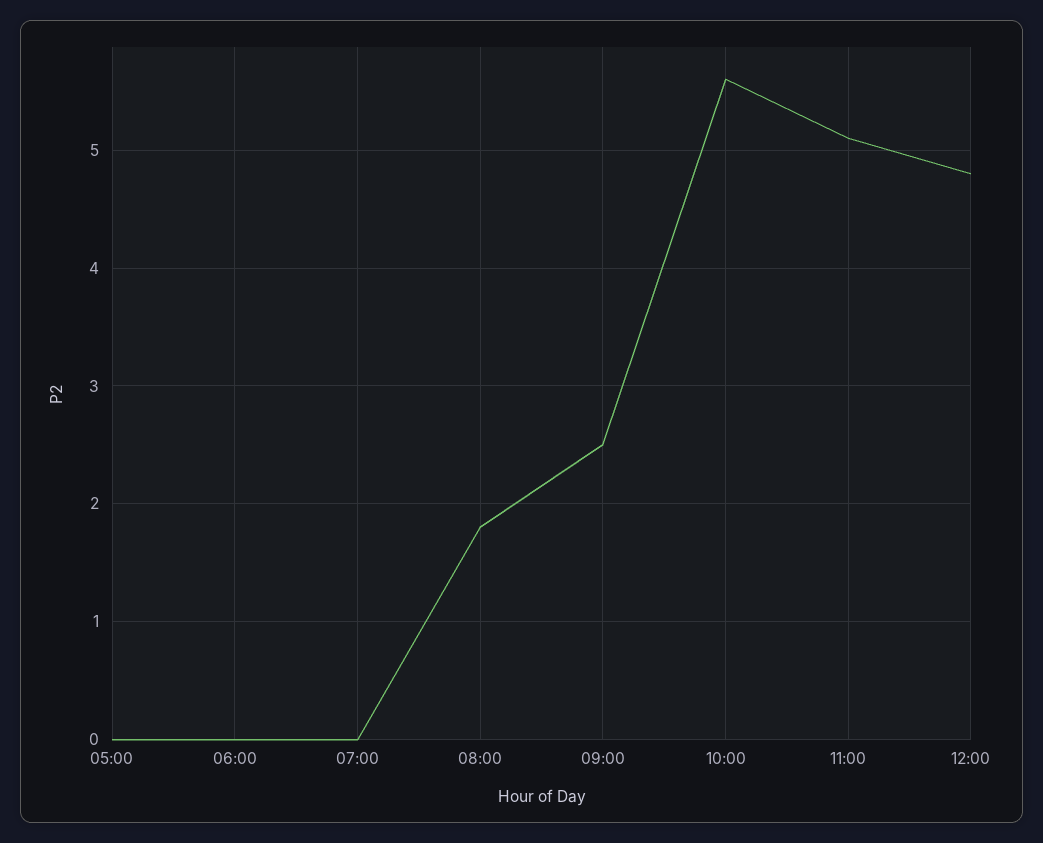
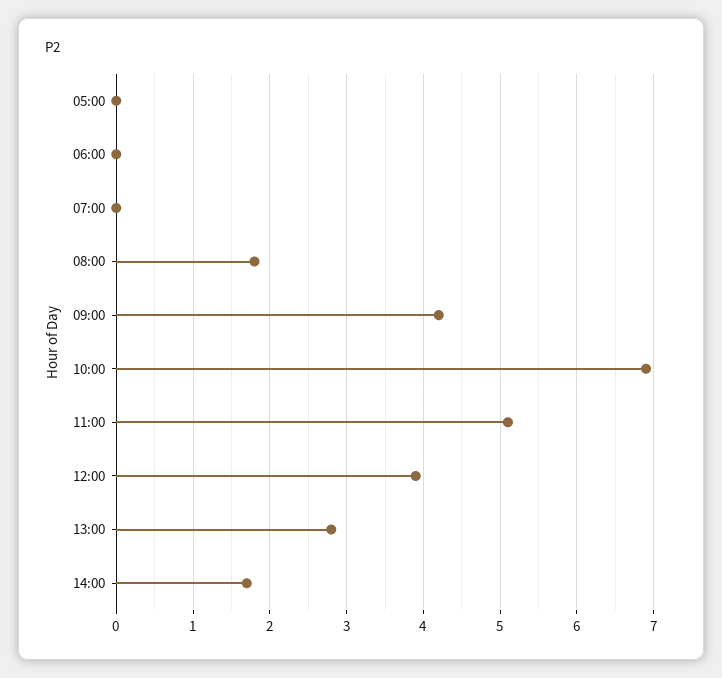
09:00: 2.5 -> 4.2
10:00: 5.6 -> 6.9
12:00: 4.8 -> 3.9
13:00: none -> 2.8
14:00: none -> 1.7

